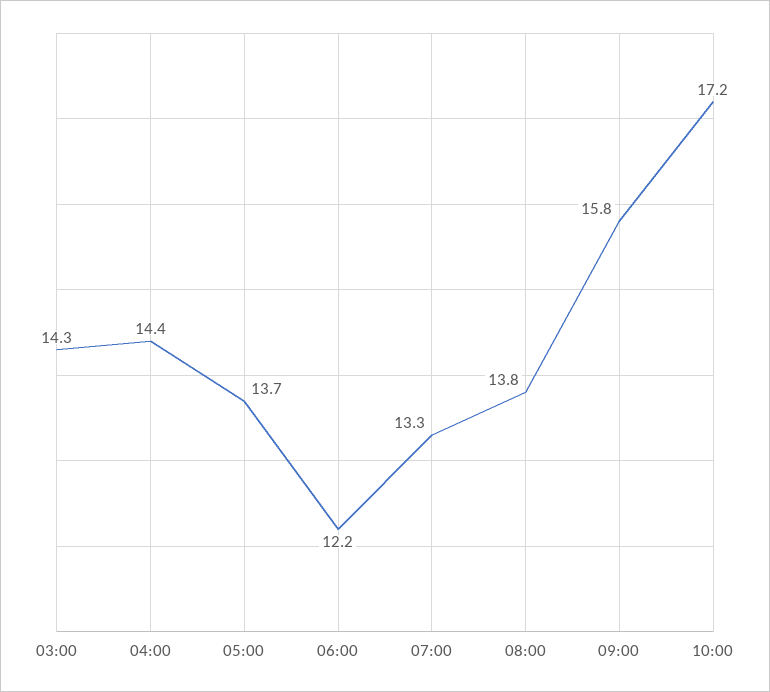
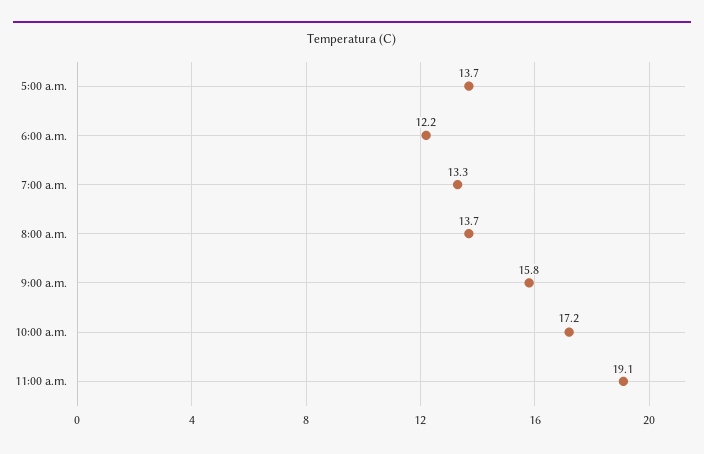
03:00: 14.3 -> none
04:00: 14.4 -> none
08:00: 13.8 -> 13.7
11:00 a.m.: none -> 19.1

